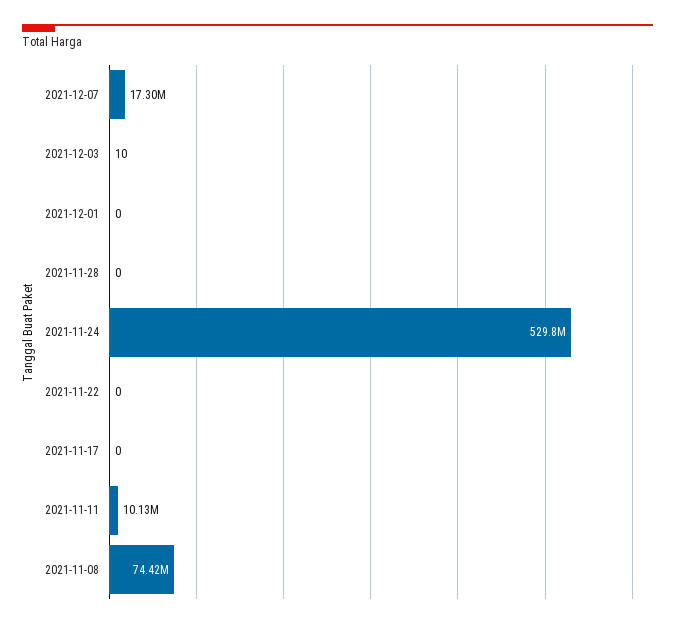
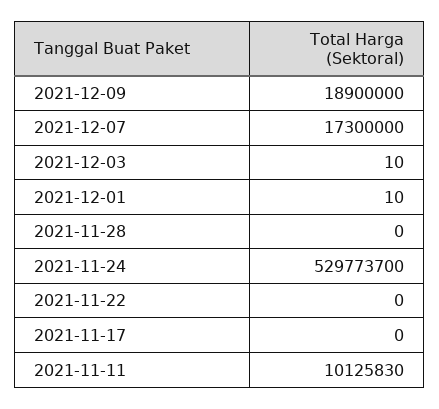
2021-12-01: 0 -> 10
2021-11-08: 74420000 -> none
2021-12-09: none -> 18900000

